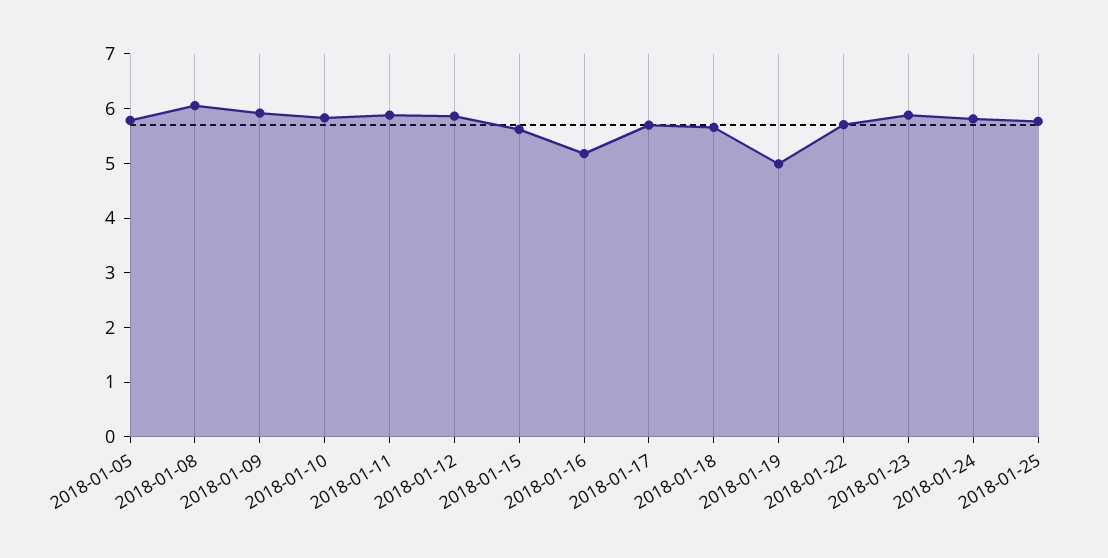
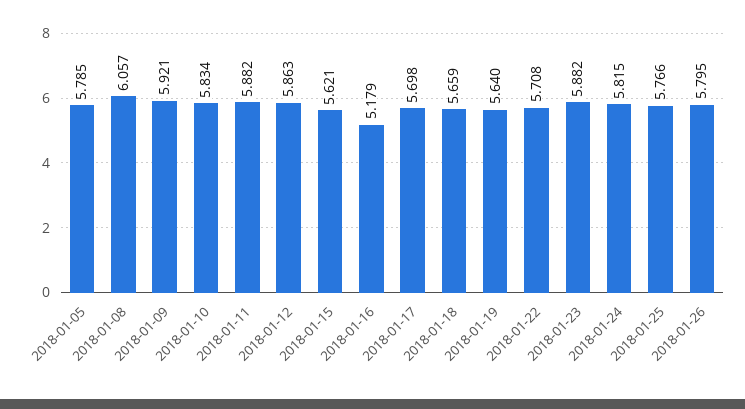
2018-01-19: 5 -> 5.64
2018-01-26: none -> 5.795

